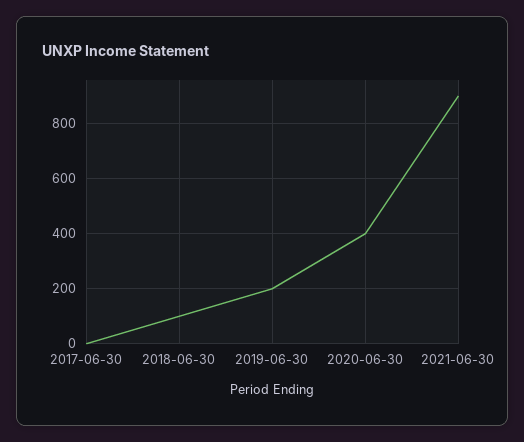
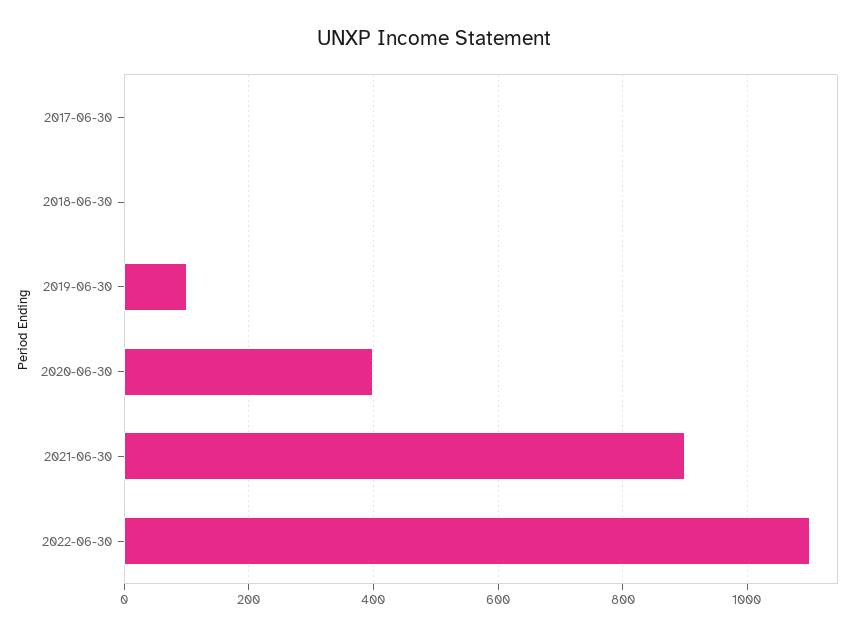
2018-06-30: 100 -> 0
2019-06-30: 200 -> 100
2022-06-30: none -> 1100

